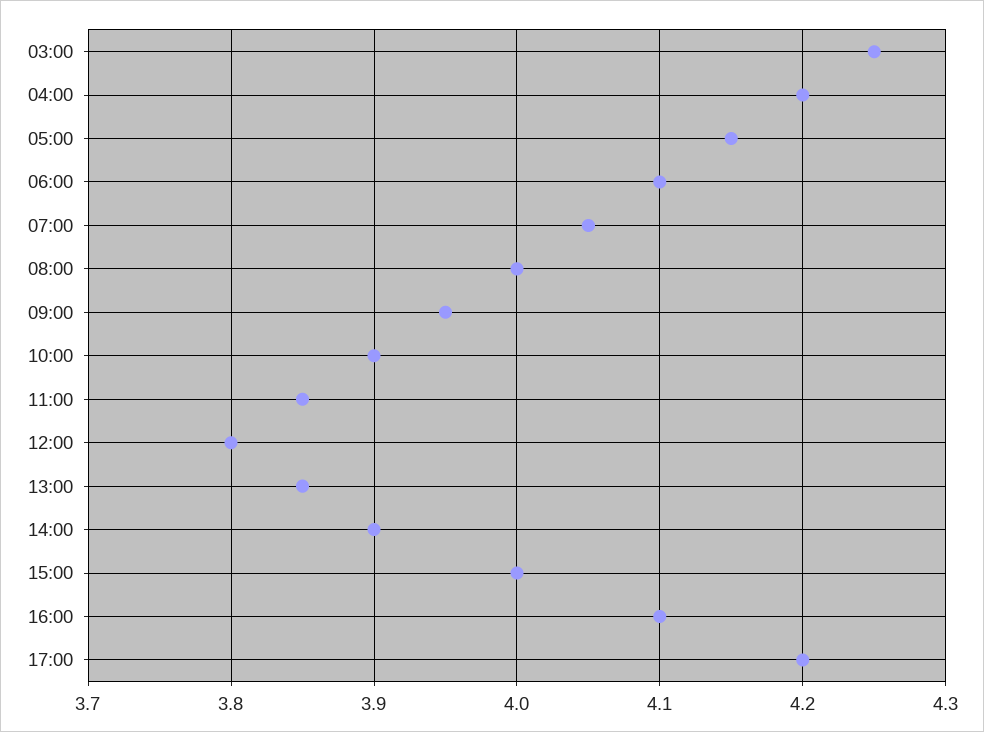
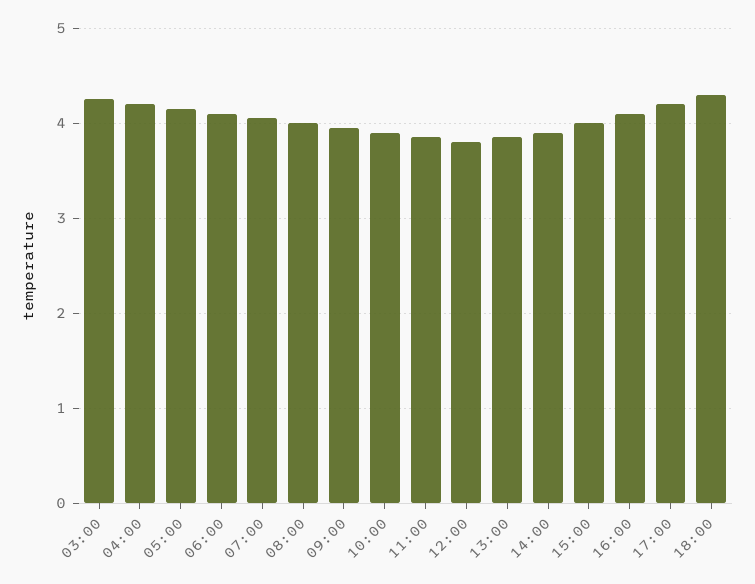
18:00: none -> 4.3

